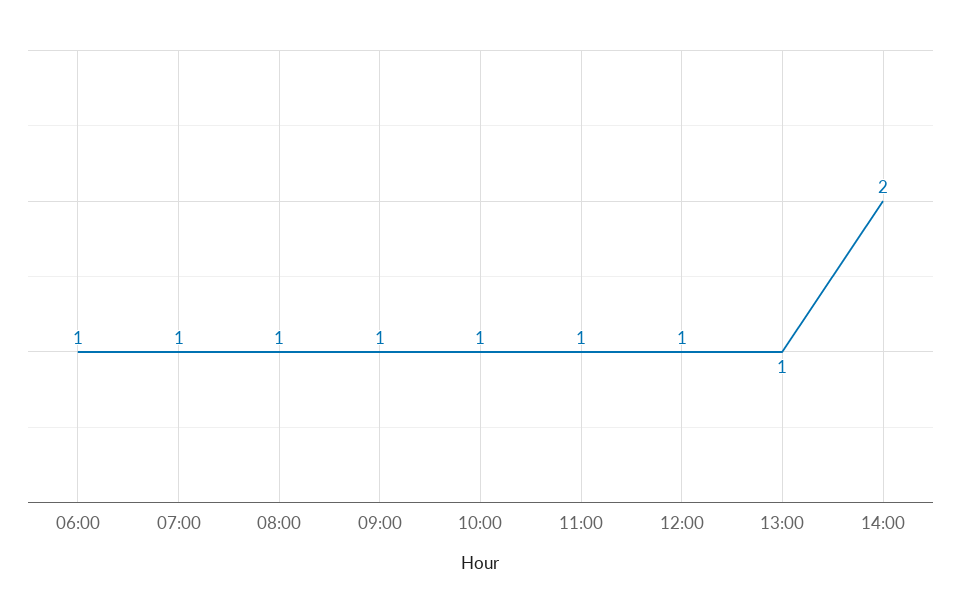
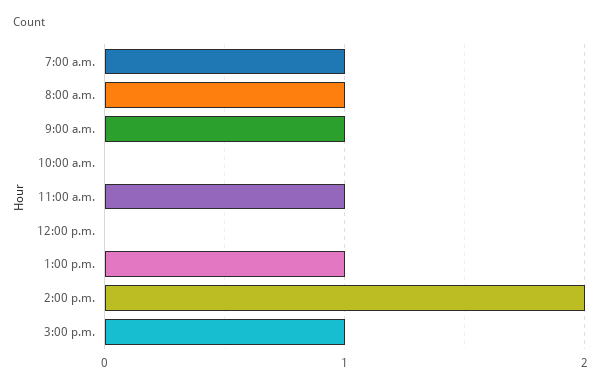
06:00: 1 -> none
10:00: 1 -> 0
12:00: 1 -> 0
3:00 p.m.: none -> 1

